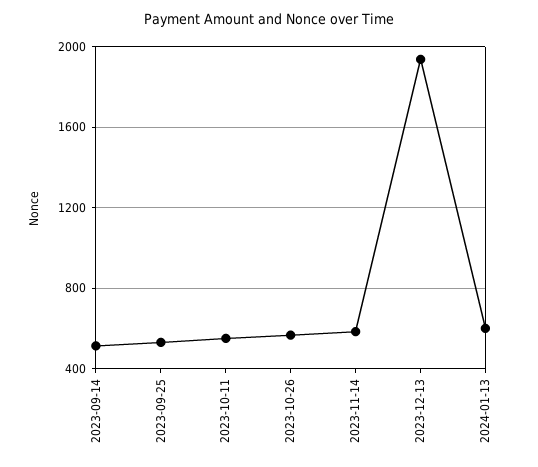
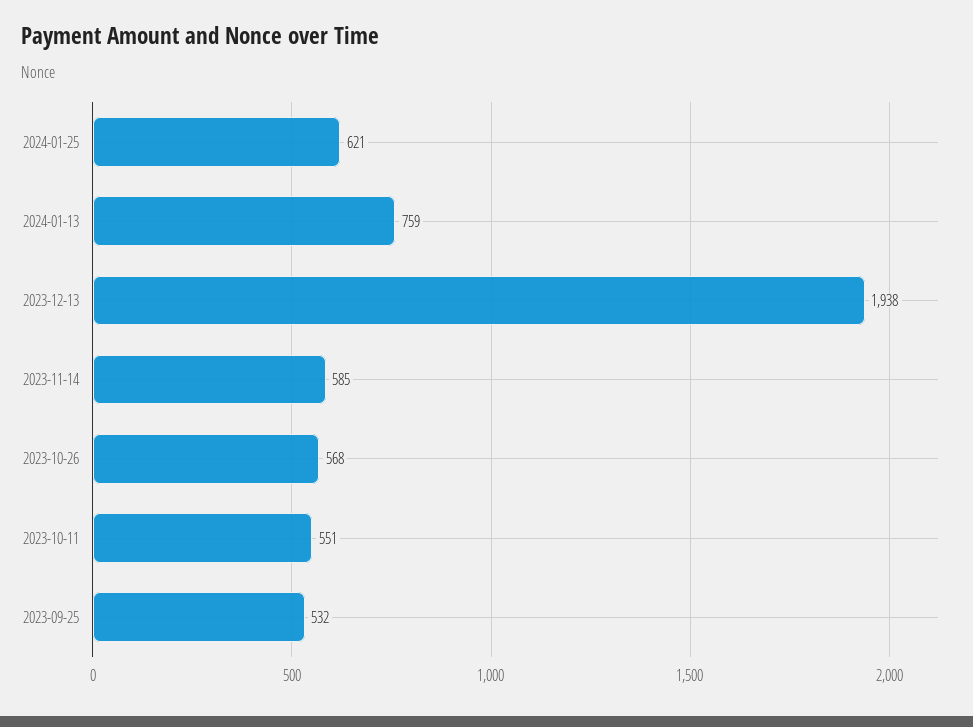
2023-09-14: 500 -> none
2024-01-13: 600 -> 759
2024-01-25: none -> 621

